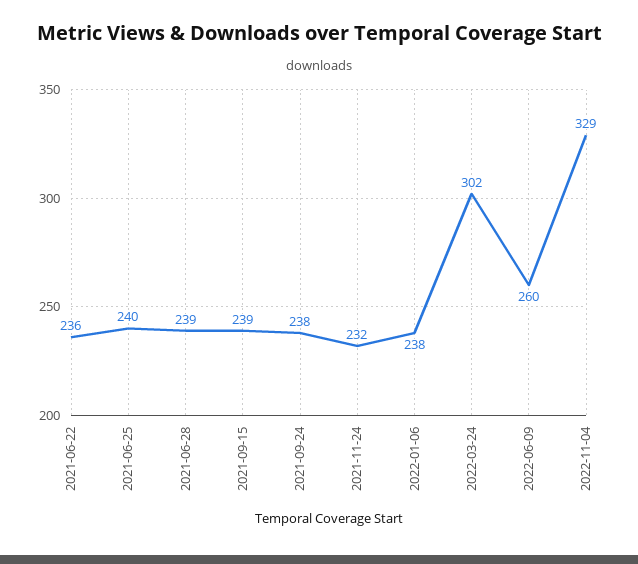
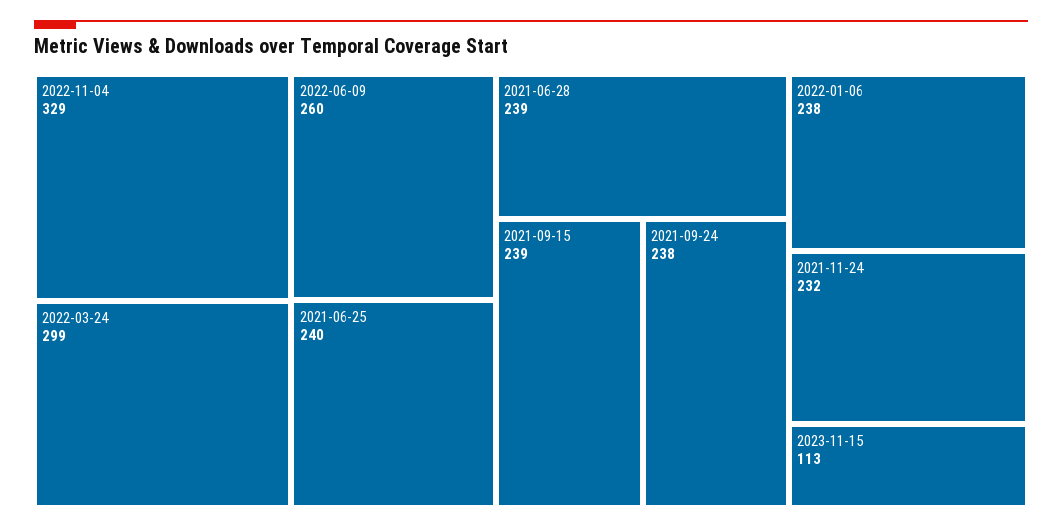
2021-06-22: 236 -> none
2022-03-24: 302 -> 299
2023-11-15: none -> 113

